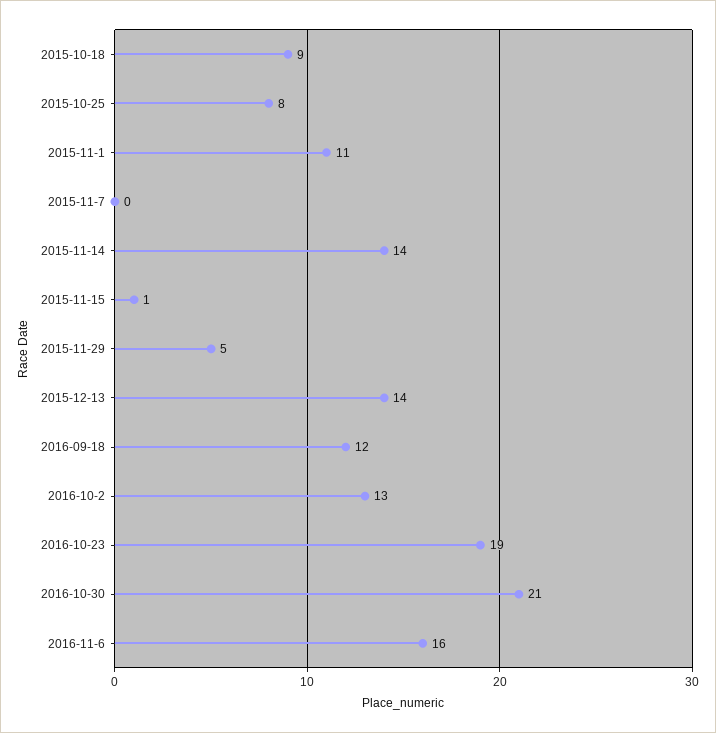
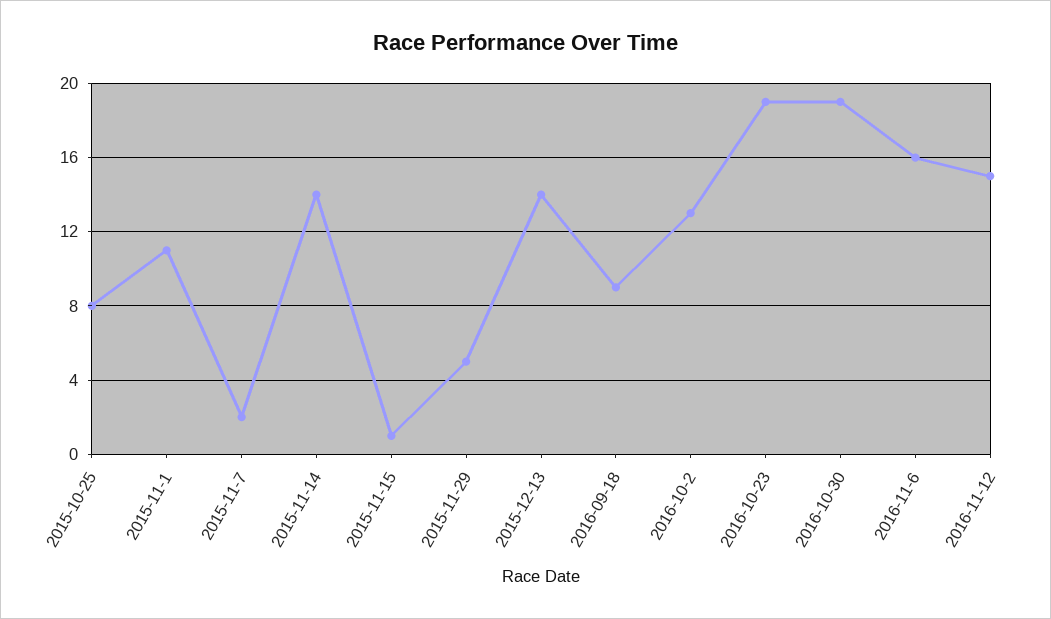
2015-10-18: 9 -> none
2015-11-7: 0 -> 2
2016-09-18: 12 -> 9
2016-10-30: 21 -> 19
2016-11-12: none -> 15

